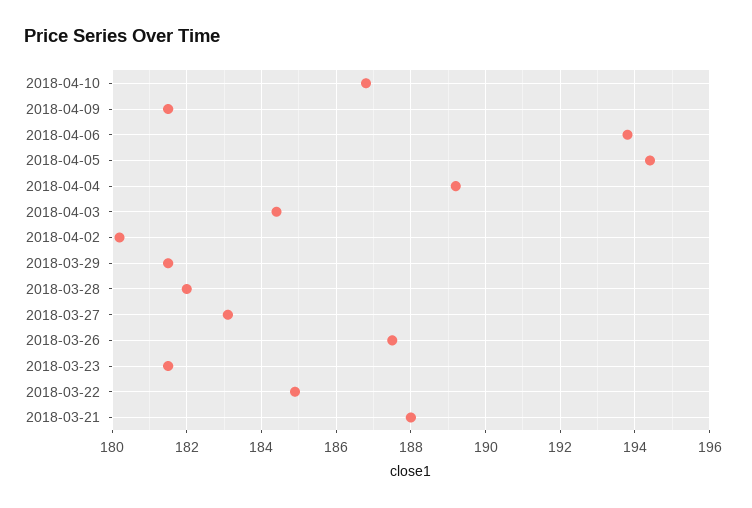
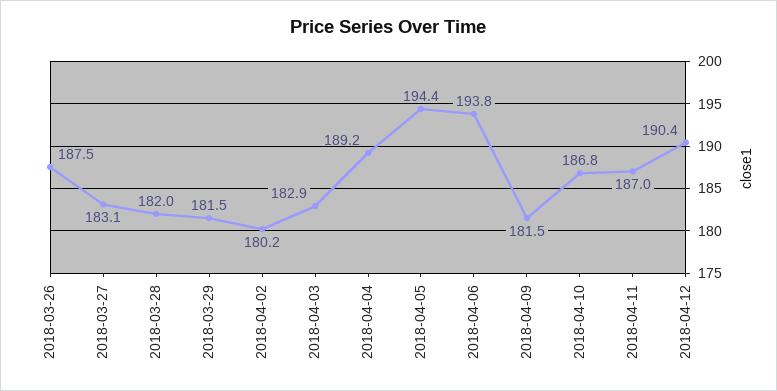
2018-04-03: 184.5 -> 182.9
2018-03-23: 181.5 -> none
2018-03-22: 185 -> none
2018-03-21: 188 -> none
2018-04-11: none -> 187
2018-04-12: none -> 190.4

